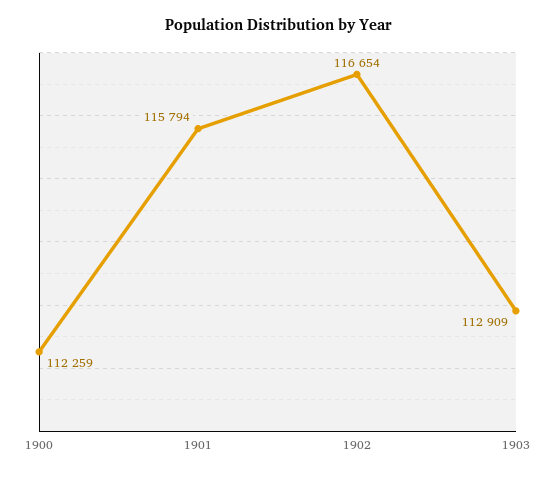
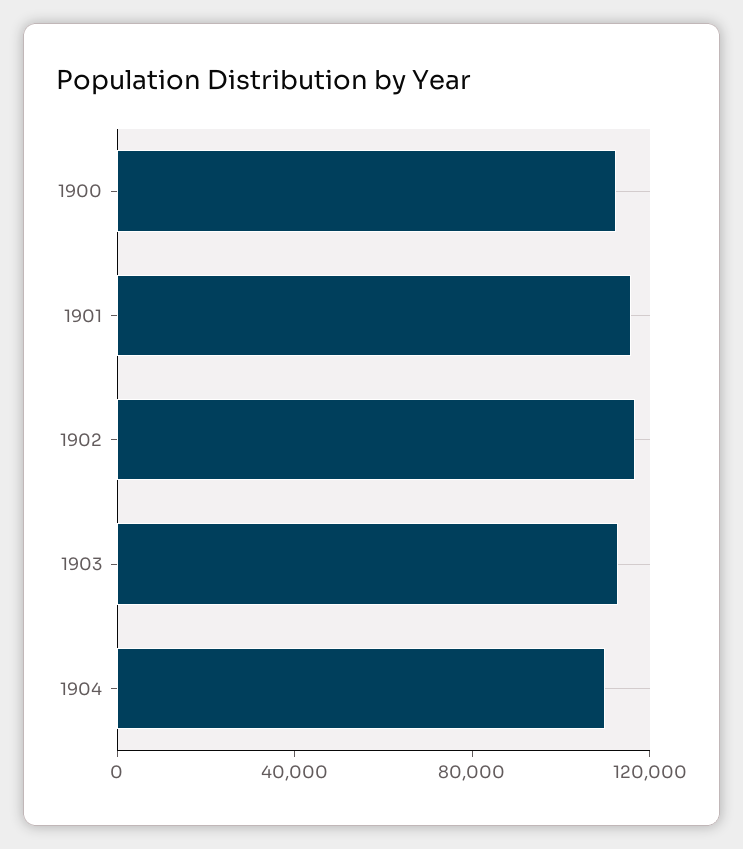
1904: none -> 110000

